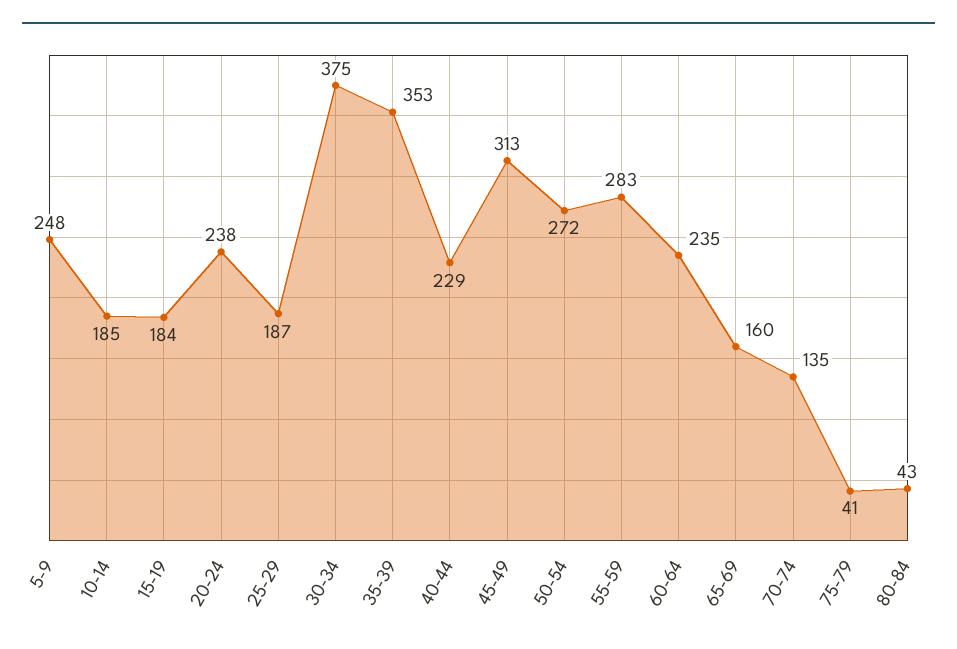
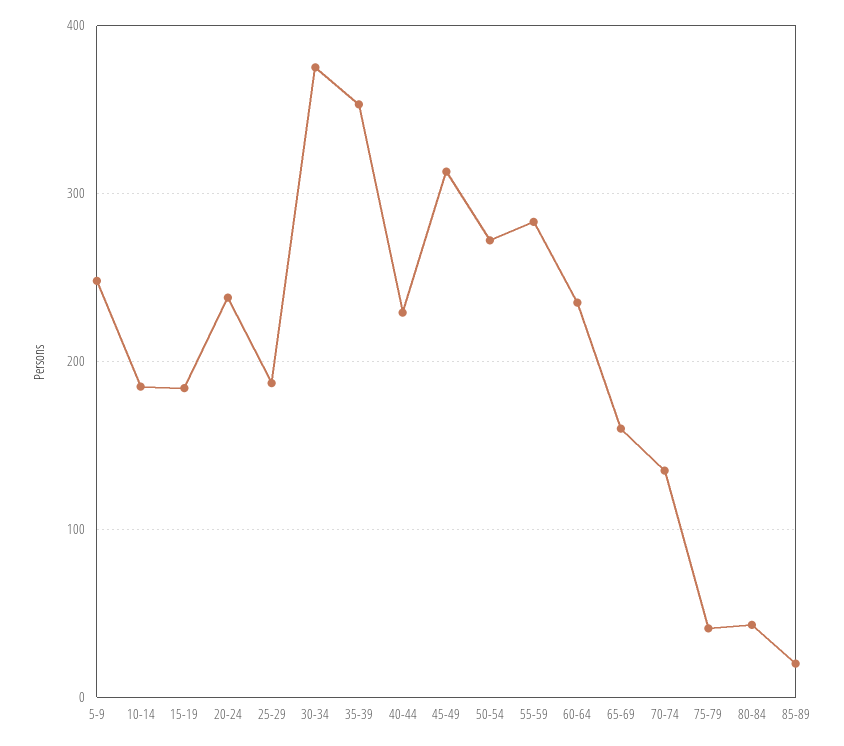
85-89: none -> 20

